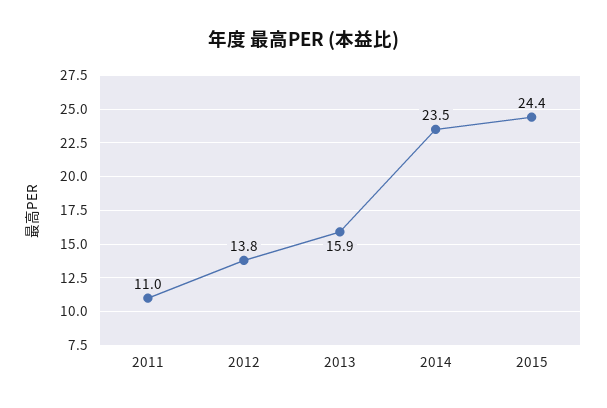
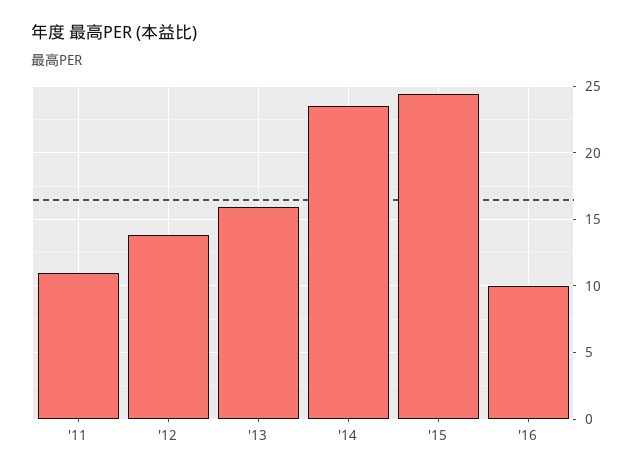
'16: none -> 10

